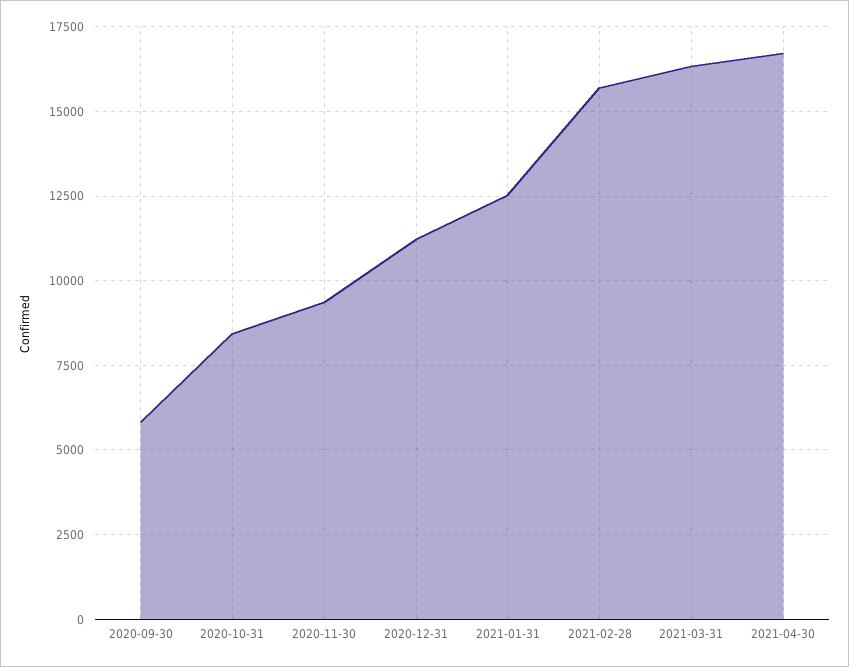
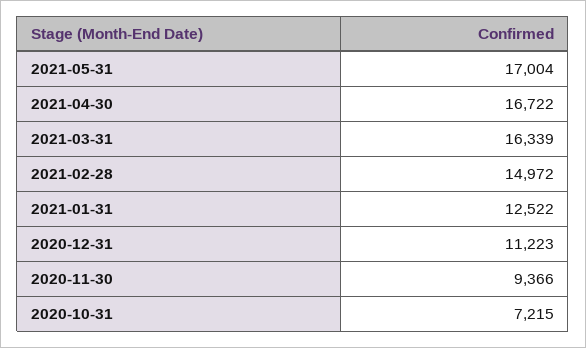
2020-09-30: 5750 -> none
2020-10-31: 8500 -> 7215
2021-02-28: 15750 -> 14972
2021-05-31: none -> 17004

